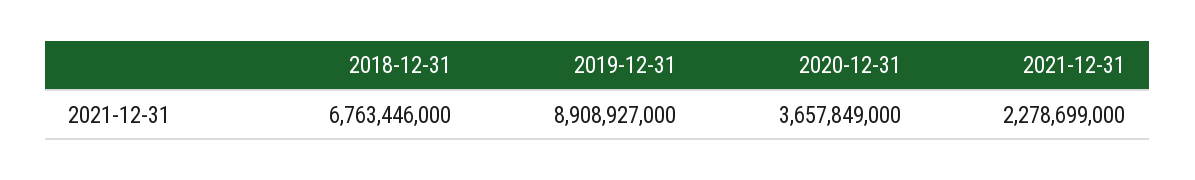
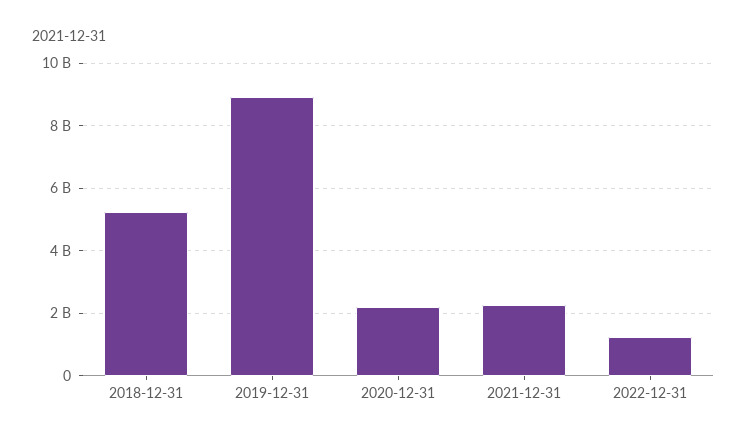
2018-12-31: 6763446000 -> 5200000000
2020-12-31: 3657849000 -> 2200000000
2022-12-31: none -> 1200000000

